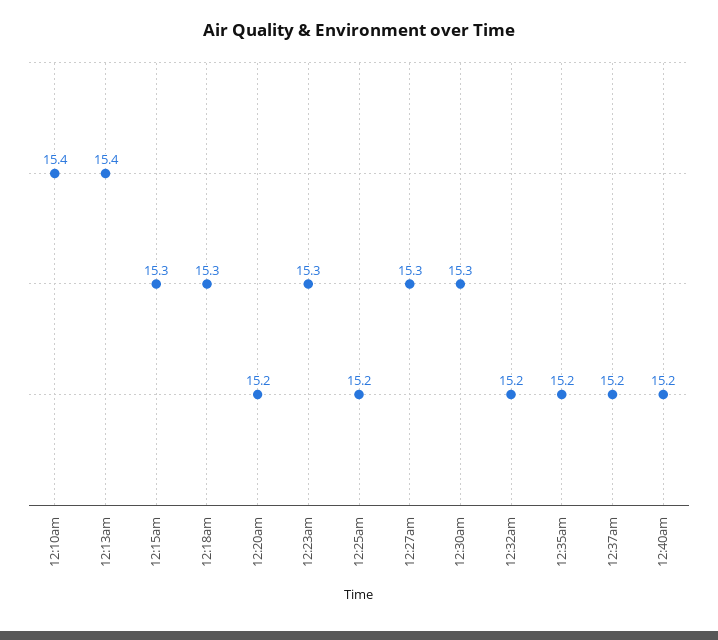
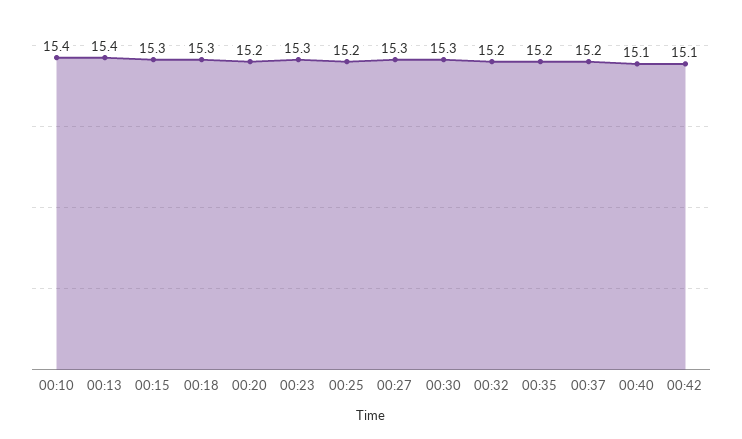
12:40am: 15.2 -> 15.1
00:42: none -> 15.1

